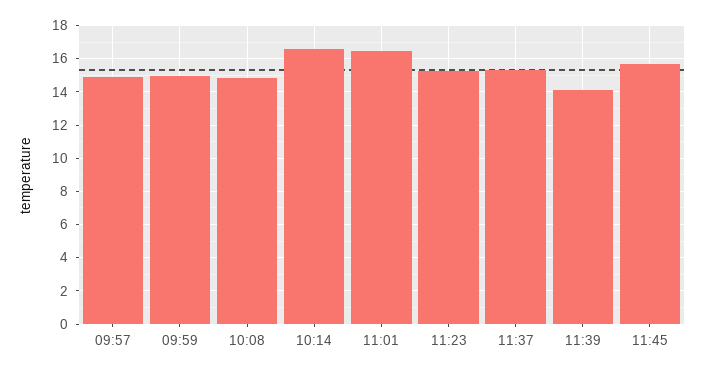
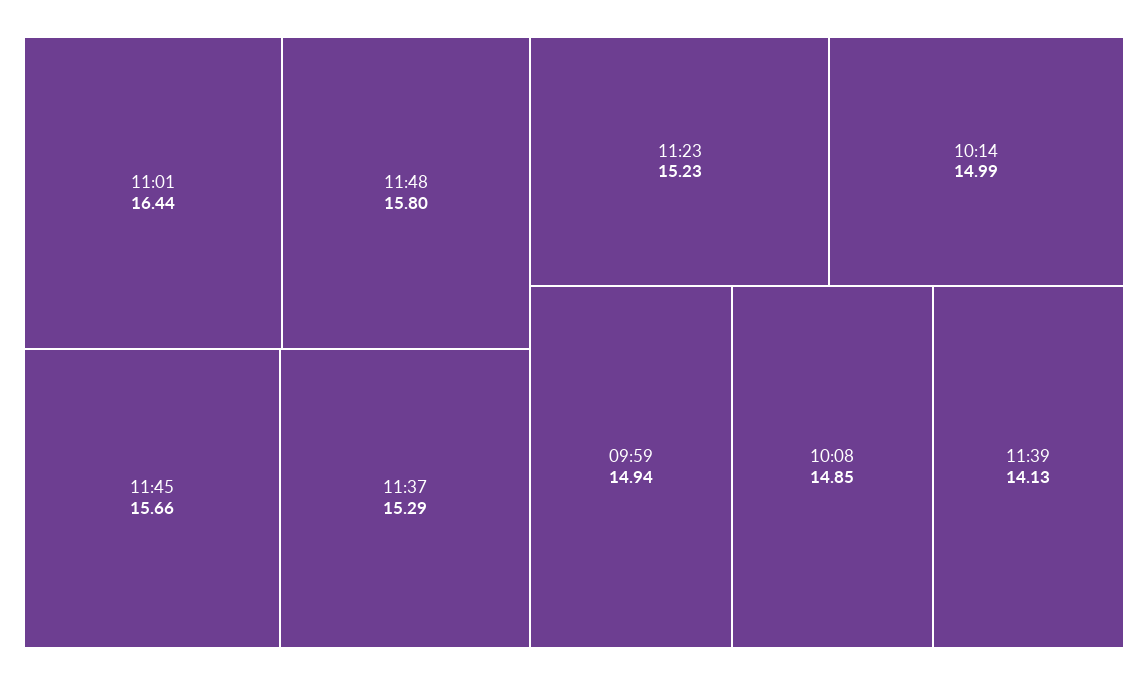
09:57: 15 -> none
10:14: 16.5 -> 14.99
11:48: none -> 15.8

